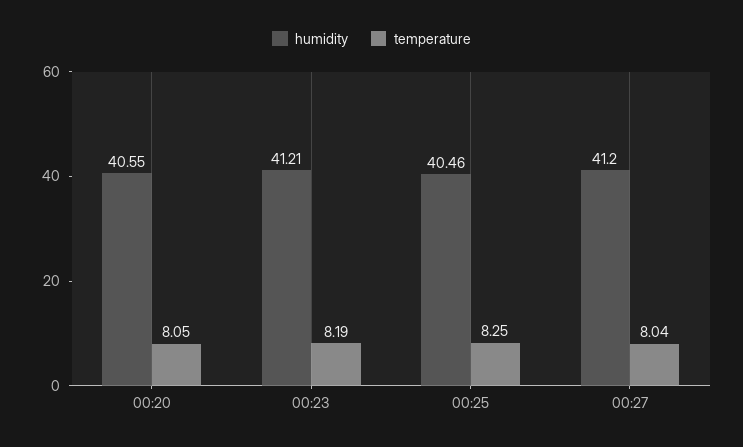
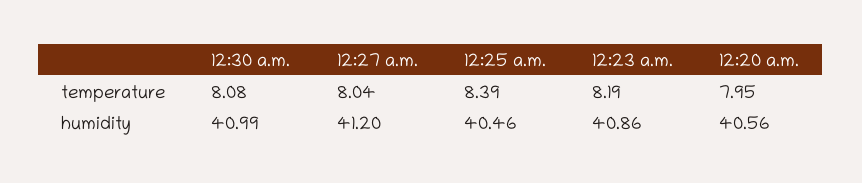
humidity, 00:20: 40.55 -> 40.56
temperature, 00:20: 8.05 -> 7.95
humidity, 00:23: 41.21 -> 40.86
temperature, 00:25: 8.25 -> 8.39
temperature, 12:30 a.m.: none -> 8.08
humidity, 12:30 a.m.: none -> 40.99

